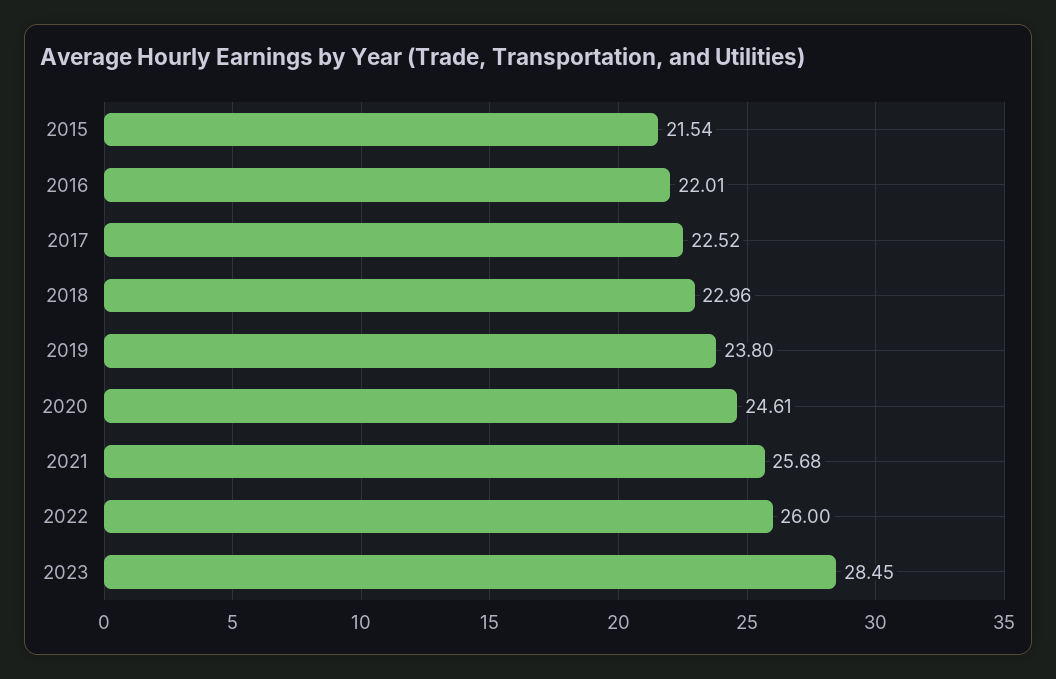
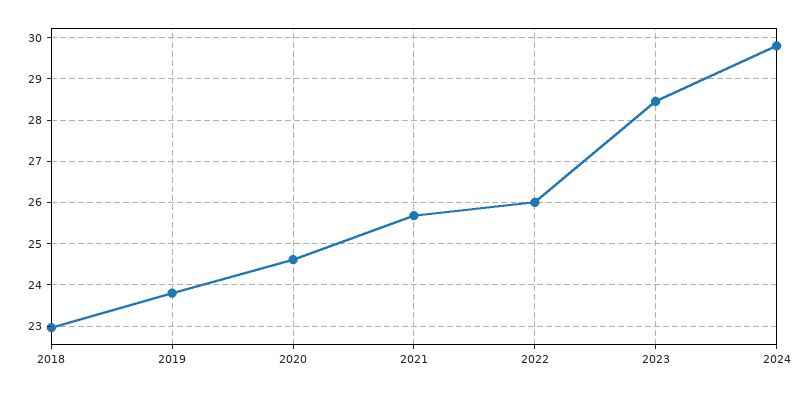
2015: 21.54 -> none
2016: 22.01 -> none
2017: 22.52 -> none
2024: none -> 29.8

